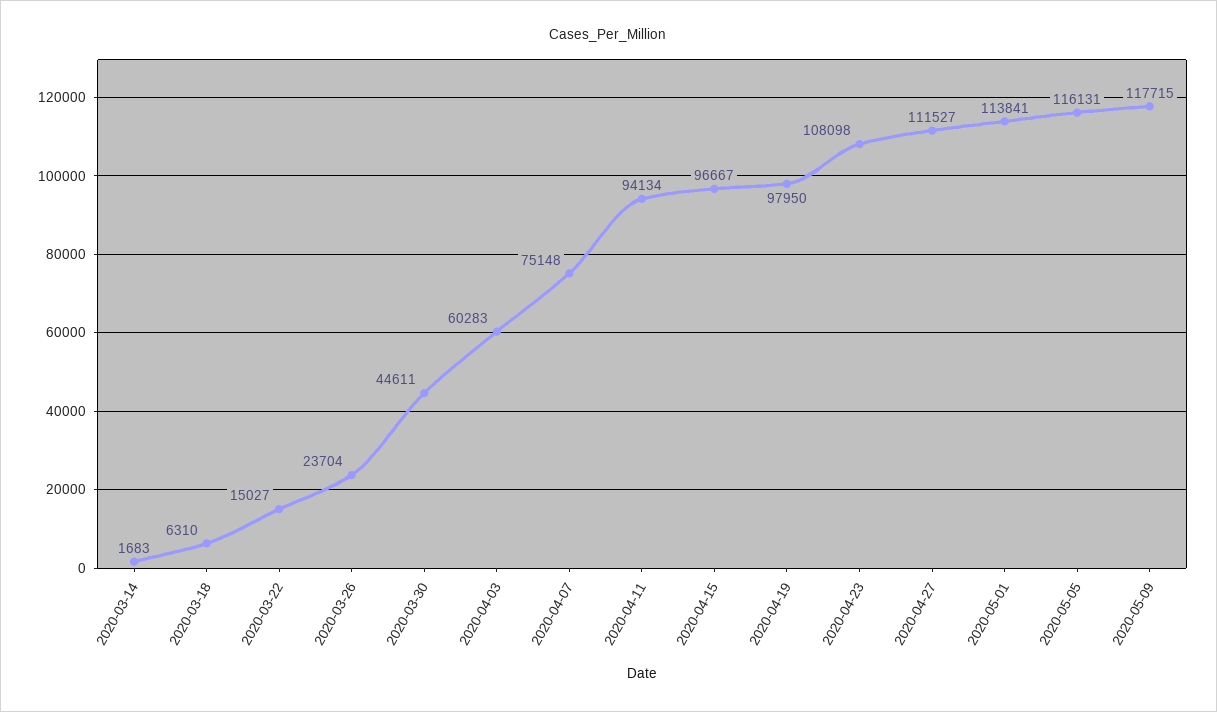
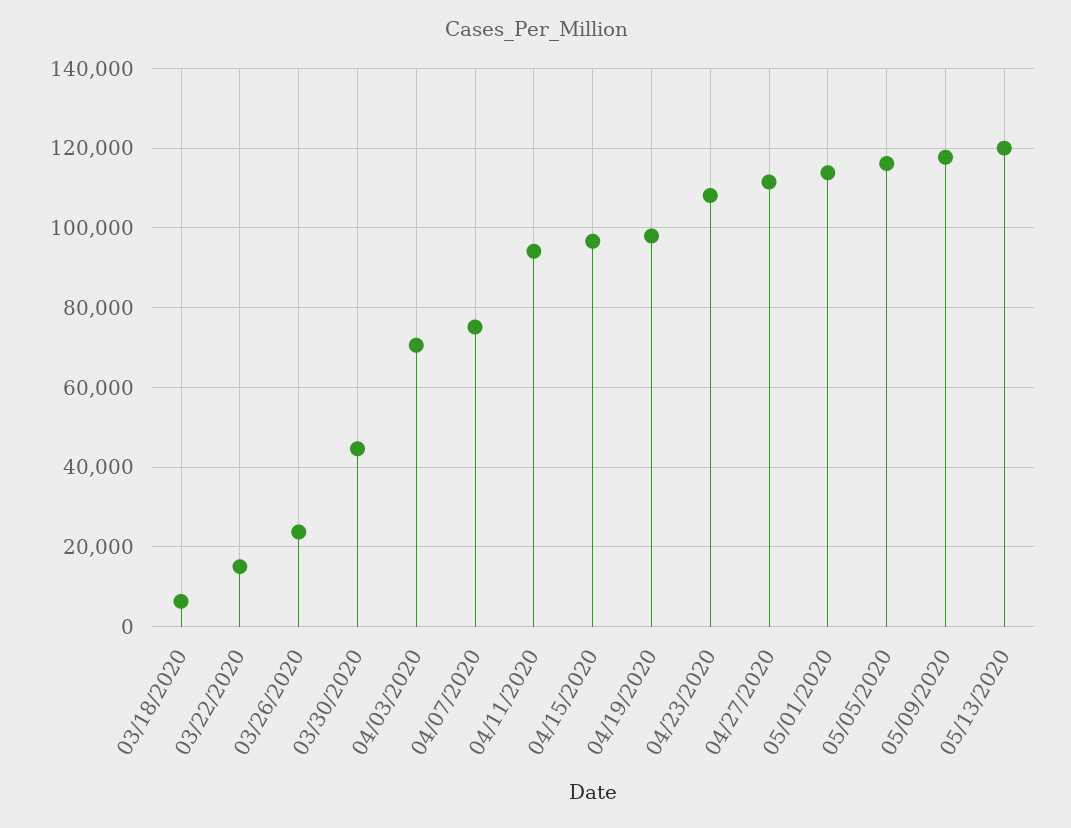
2020-03-14: 1683 -> none
2020-04-03: 60283 -> 70000
05/13/2020: none -> 120000

